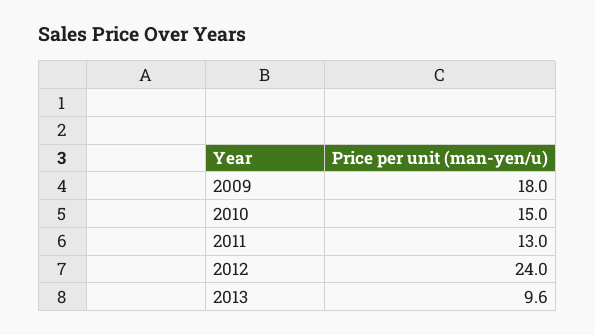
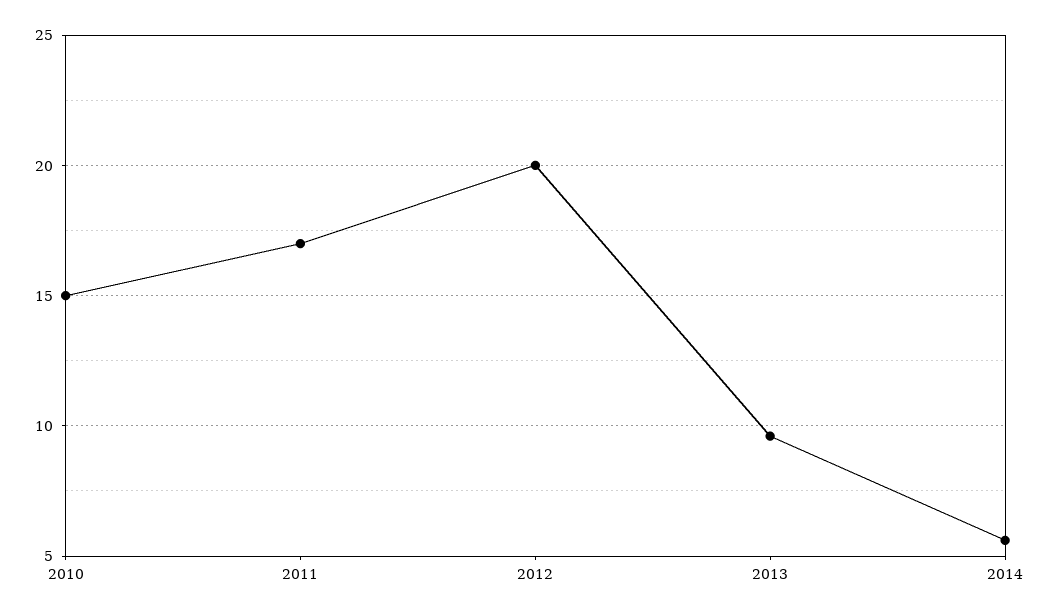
2009: 18 -> none
2011: 13 -> 17
2012: 24 -> 20
2014: none -> 5.5

